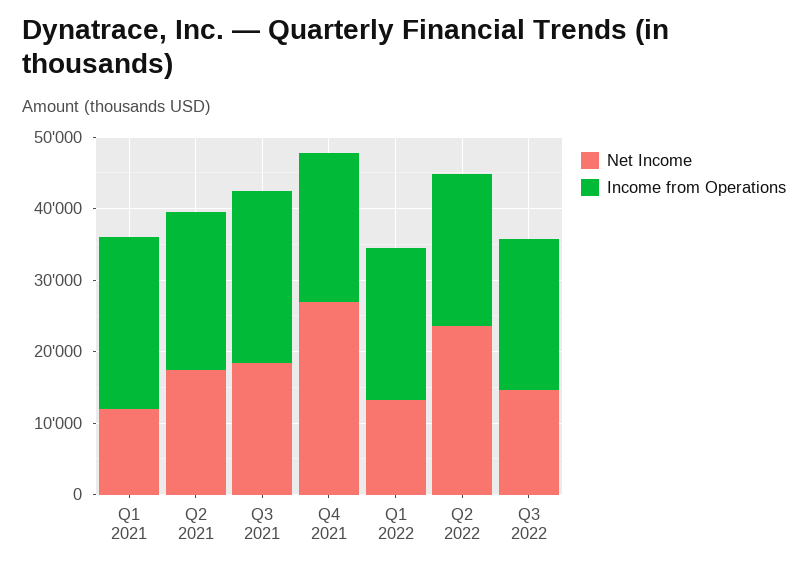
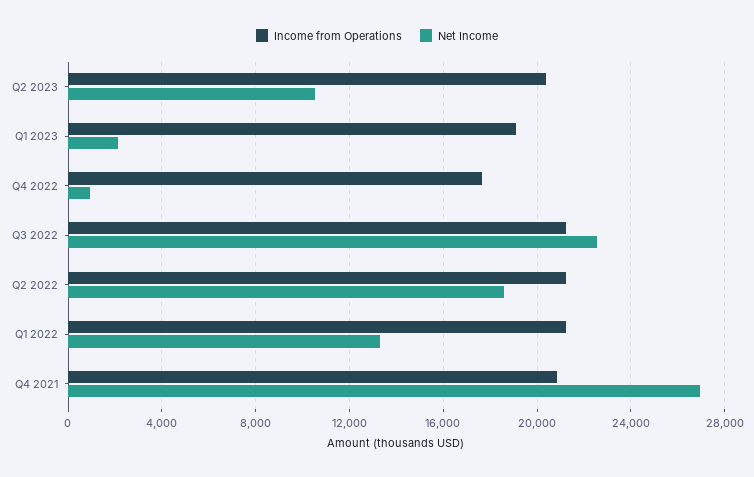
Net Income, Q1 2021: 12000 -> none
Income from Operations, Q1 2021: 24000 -> none
Net Income, Q2 2021: 18000 -> none
Income from Operations, Q2 2021: 22000 -> none
Net Income, Q3 2021: 18000 -> none
Income from Operations, Q3 2021: 24000 -> none
Net Income, Q2 2022: 24000 -> 18500
Net Income, Q3 2022: 14000 -> 22500
Income from Operations, Q2 2023: none -> 20500
Net Income, Q2 2023: none -> 10500
Income from Operations, Q1 2023: none -> 19000
Net Income, Q1 2023: none -> 2000
Income from Operations, Q4 2022: none -> 17500
Net Income, Q4 2022: none -> 1000

